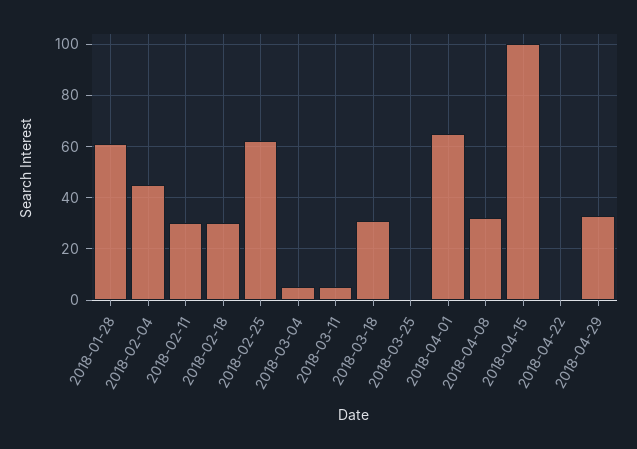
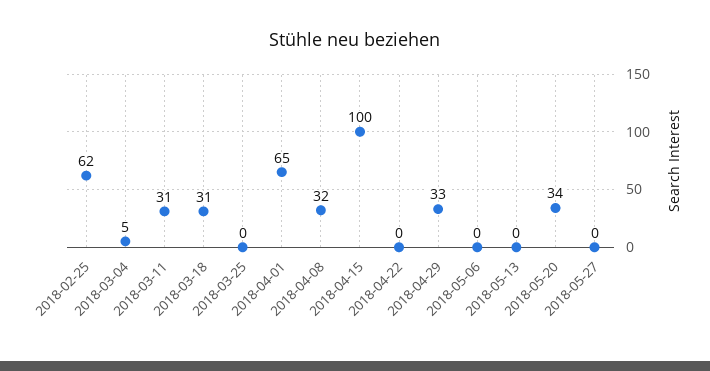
2018-01-28: 60 -> none
2018-02-04: 45 -> none
2018-02-11: 30 -> none
2018-02-18: 30 -> none
2018-03-11: 5 -> 31
2018-05-06: none -> 0
2018-05-13: none -> 0
2018-05-20: none -> 34
2018-05-27: none -> 0

